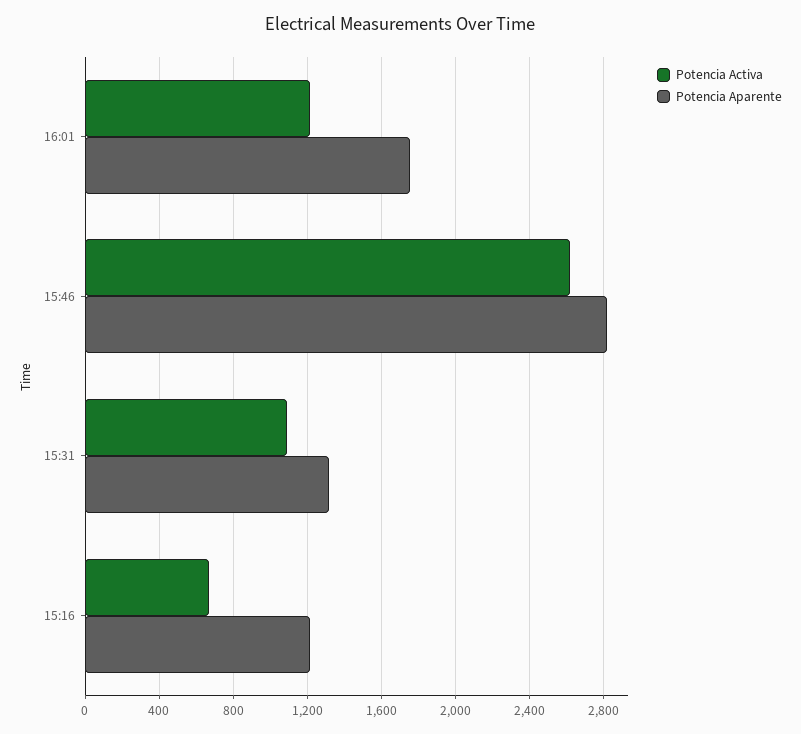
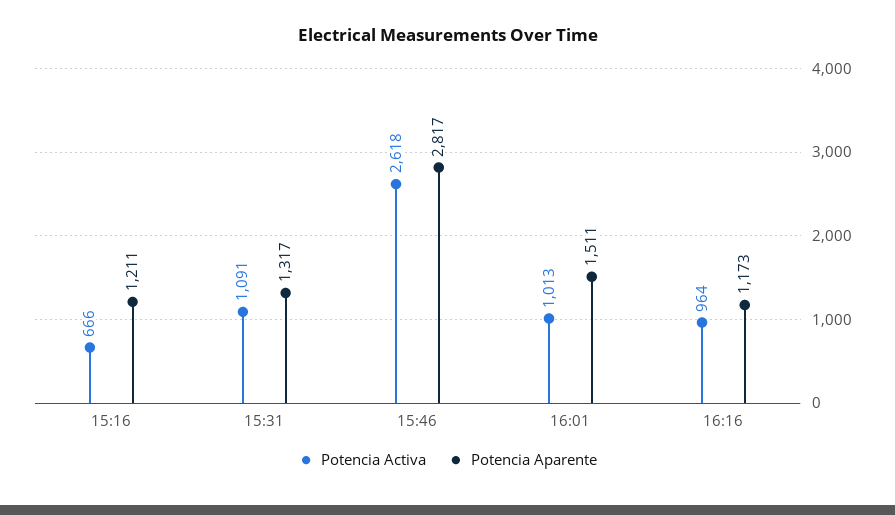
Potencia Activa, 16:01: 1200 -> 1013
Potencia Aparente, 16:01: 1750 -> 1511
Potencia Activa, 16:16: none -> 964
Potencia Aparente, 16:16: none -> 1173

